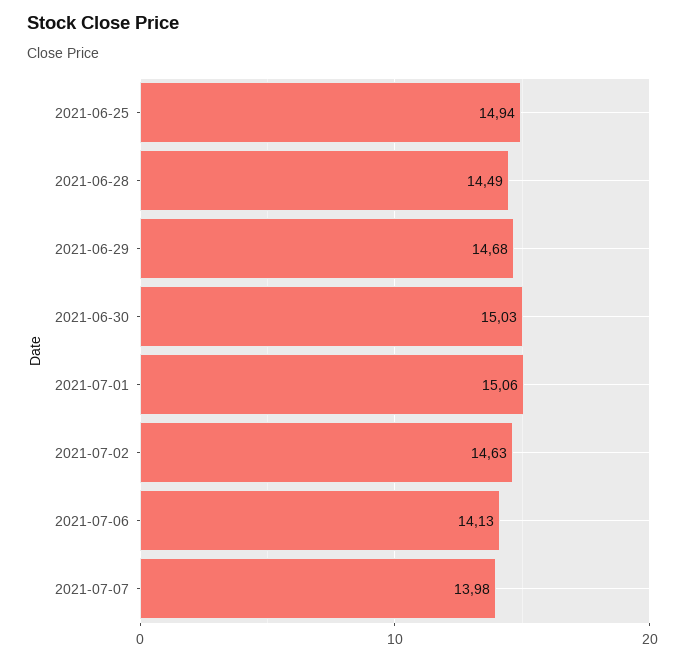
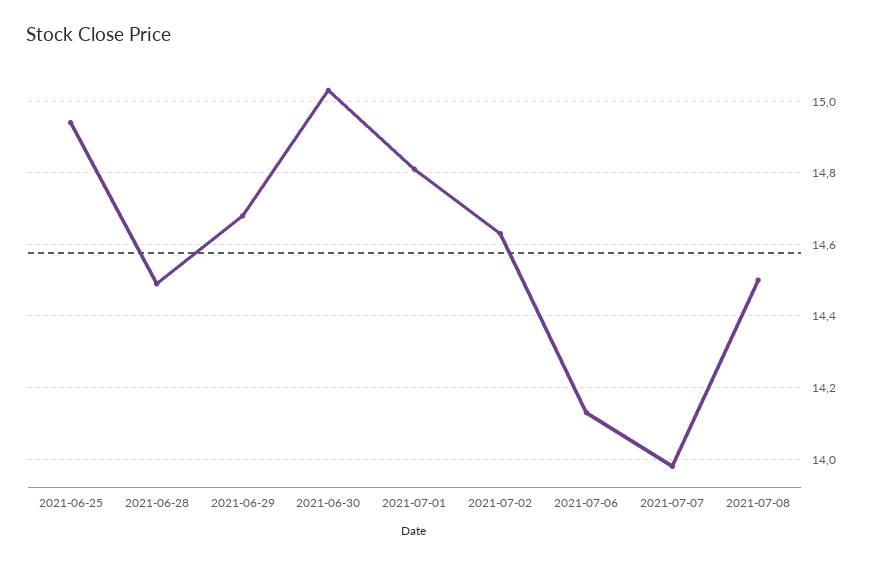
2021-07-01: 15.06 -> 14.8
2021-07-08: none -> 14.5

